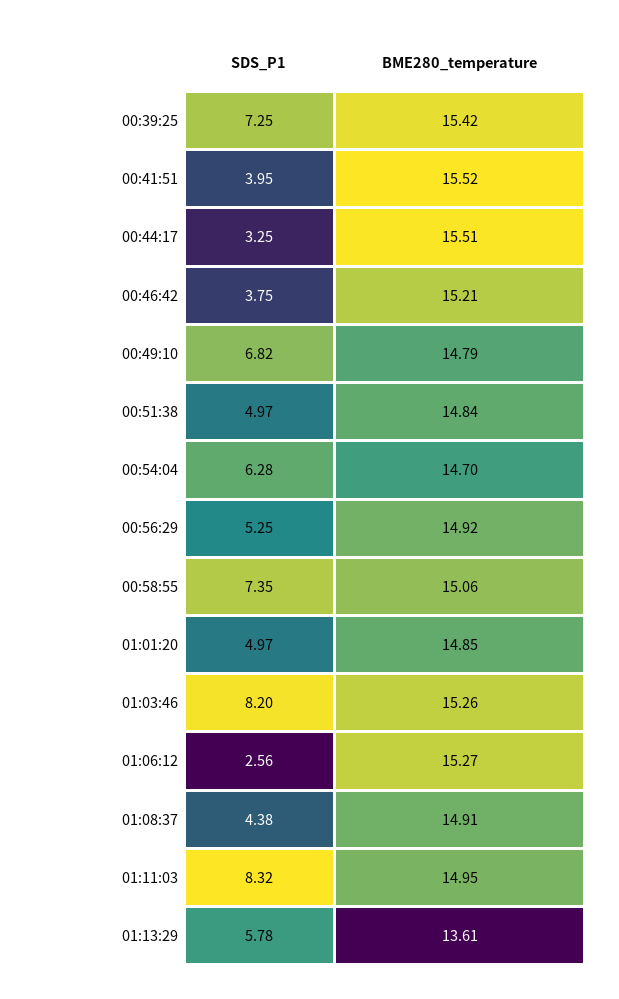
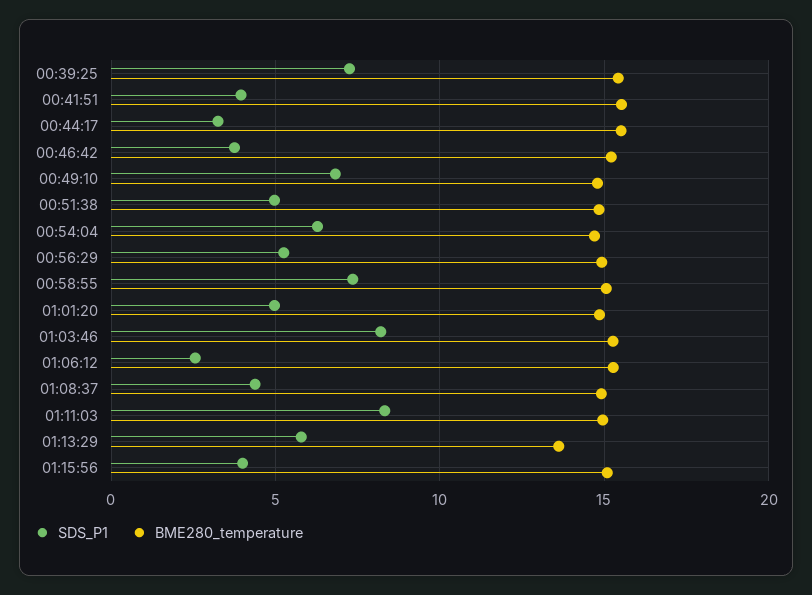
SDS_P1, 01:15:56: none -> 4
BME280_temperature, 01:15:56: none -> 15

